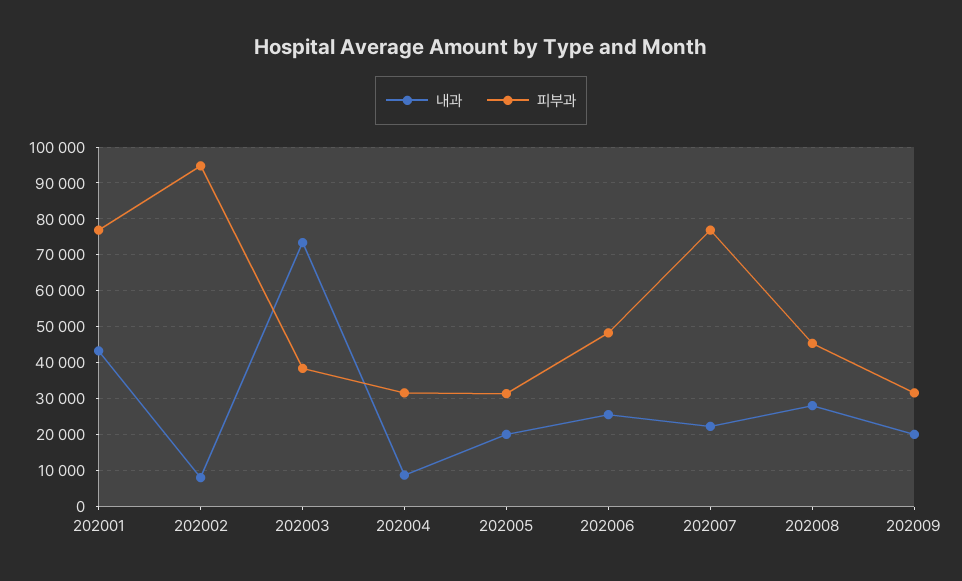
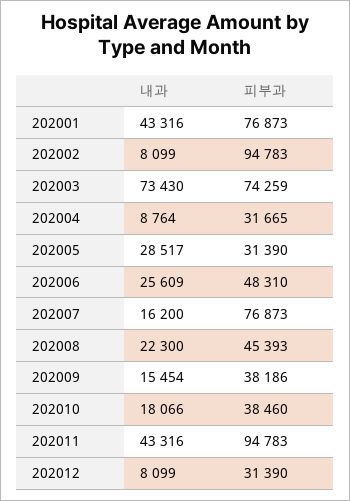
피부과, 202003: 38000 -> 74259
내과, 202005: 20000 -> 28517
내과, 202007: 22000 -> 16200
내과, 202008: 28000 -> 22300
내과, 202009: 20000 -> 15454
피부과, 202009: 32000 -> 38186
내과, 202010: none -> 18066
피부과, 202010: none -> 38460
내과, 202011: none -> 43316
피부과, 202011: none -> 94783
내과, 202012: none -> 8099
피부과, 202012: none -> 31390

